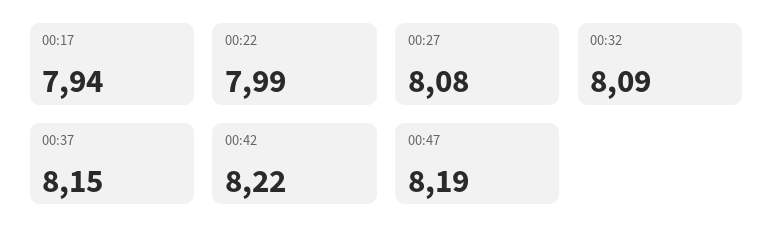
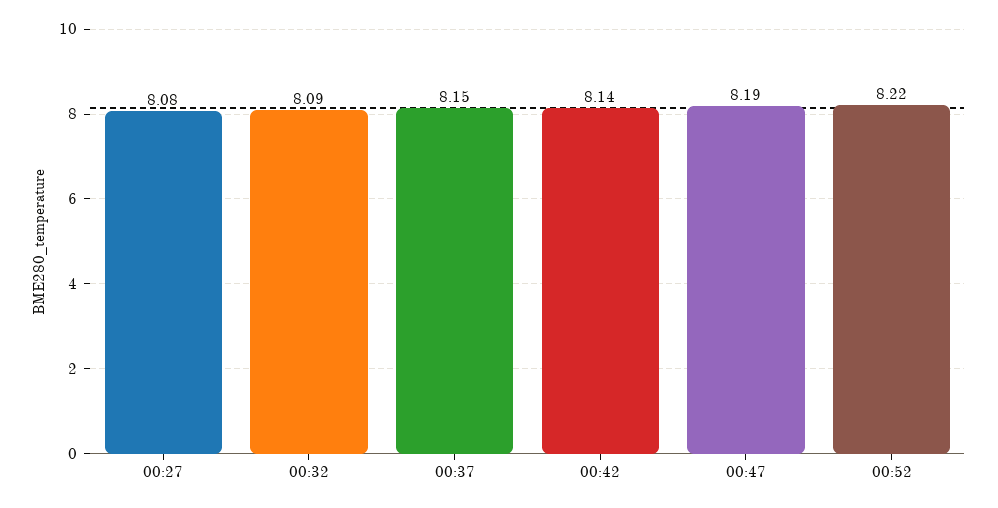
00:17: 7.94 -> none
00:22: 7.99 -> none
00:42: 8.22 -> 8.14
00:52: none -> 8.22

